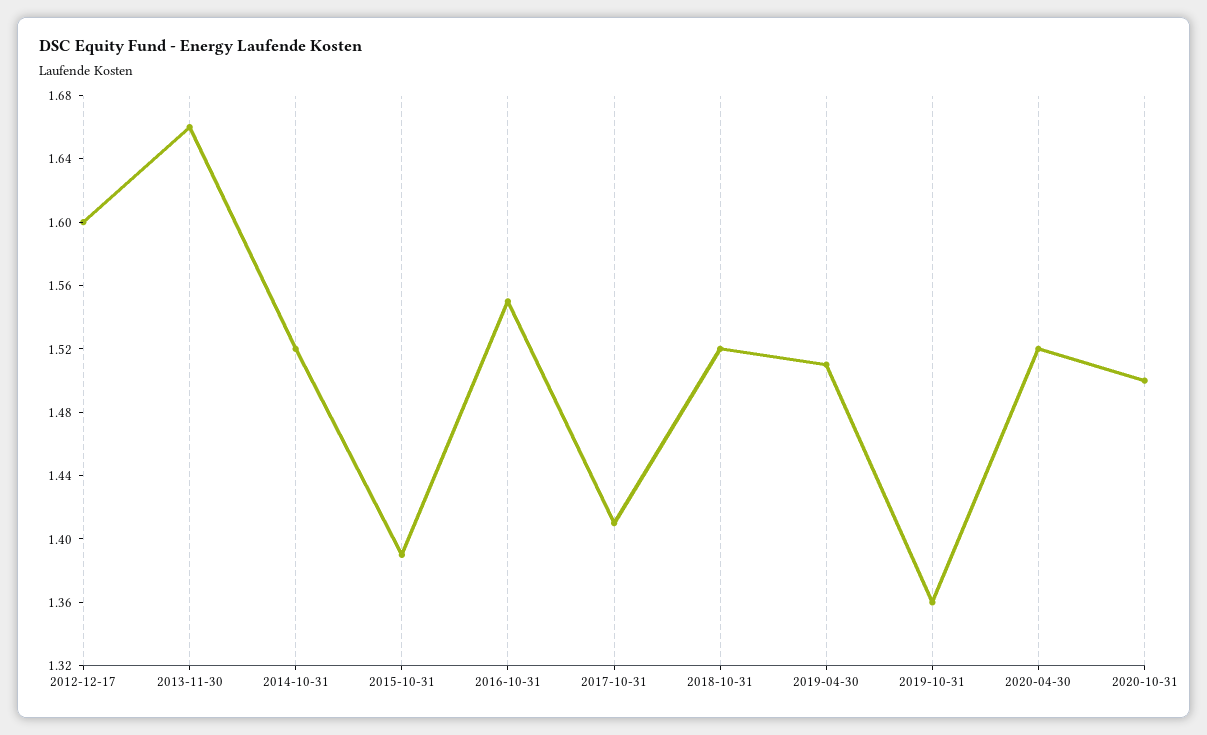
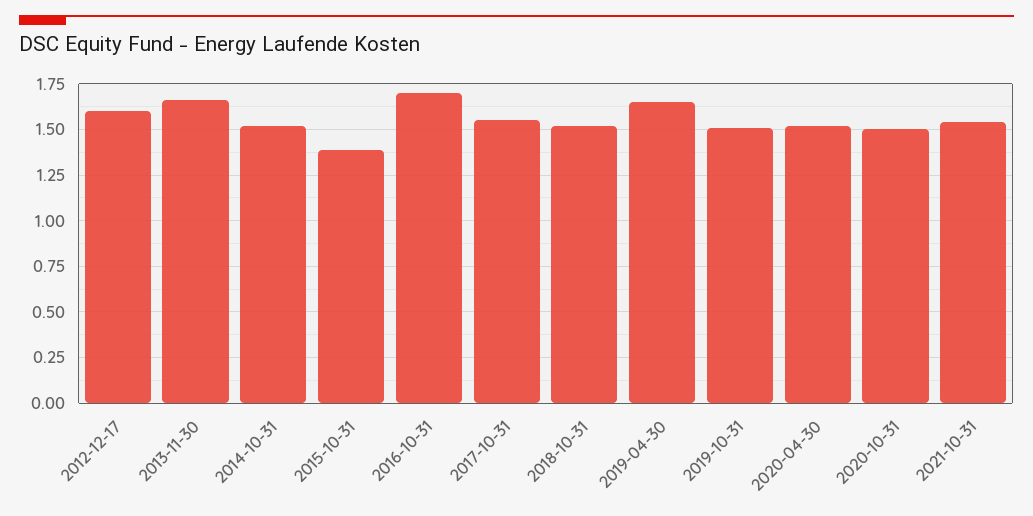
2016-10-31: 1.55 -> 1.7
2017-10-31: 1.41 -> 1.55
2019-04-30: 1.51 -> 1.65
2019-10-31: 1.36 -> 1.5
2021-10-31: none -> 1.55

